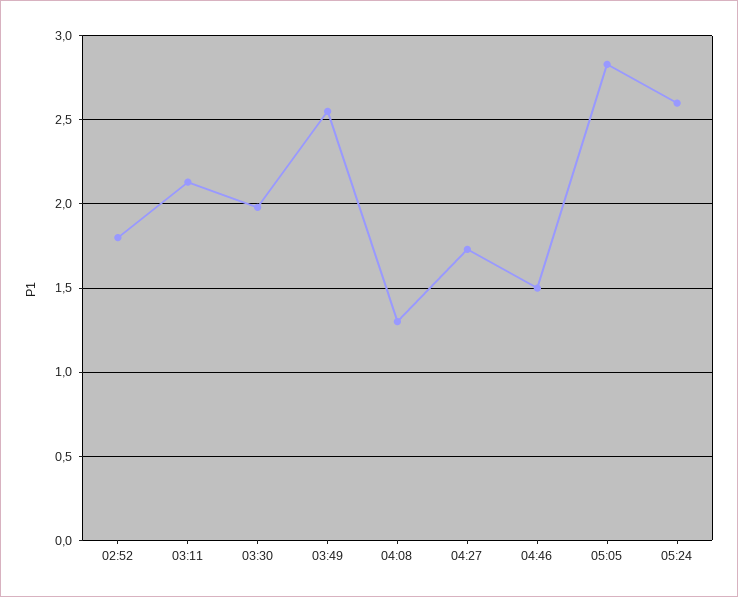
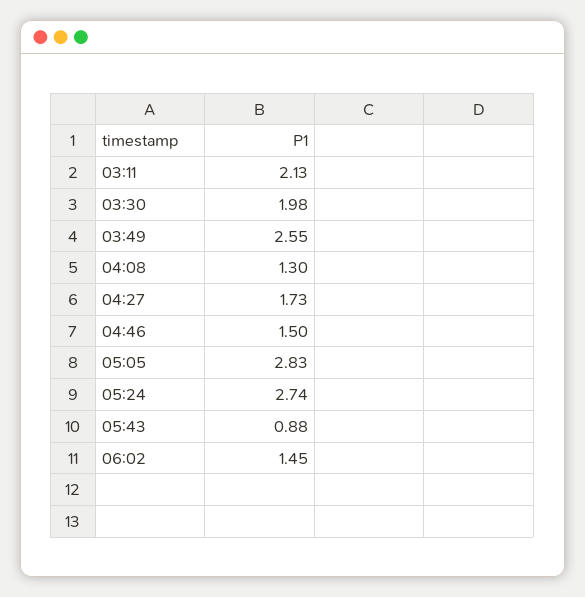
02:52: 1.8 -> none
05:24: 2.6 -> 2.74
05:43: none -> 0.88
06:02: none -> 1.45

